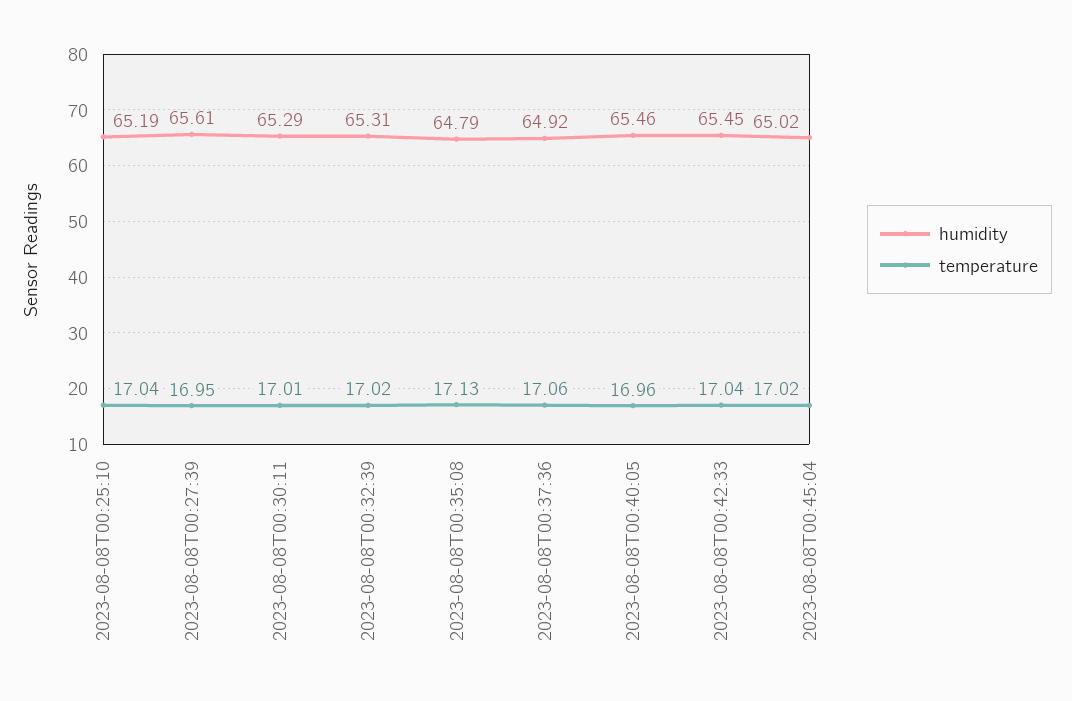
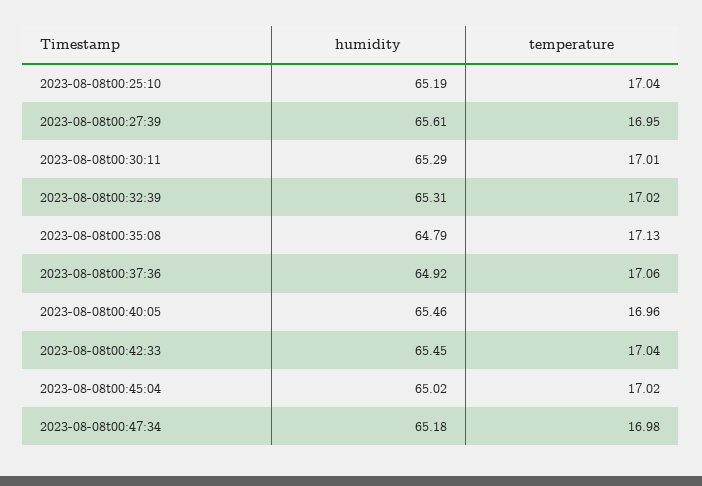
humidity, 2023-08-08t00:47:34: none -> 65.18
temperature, 2023-08-08t00:47:34: none -> 16.98

